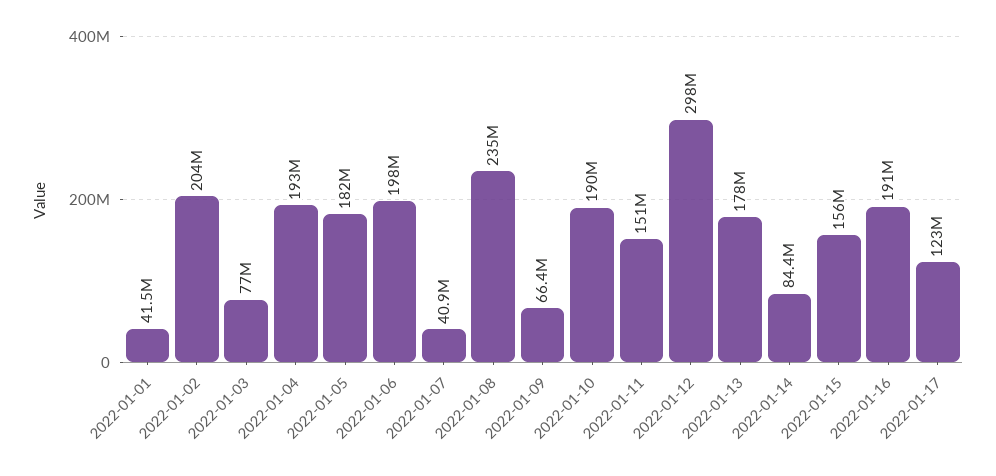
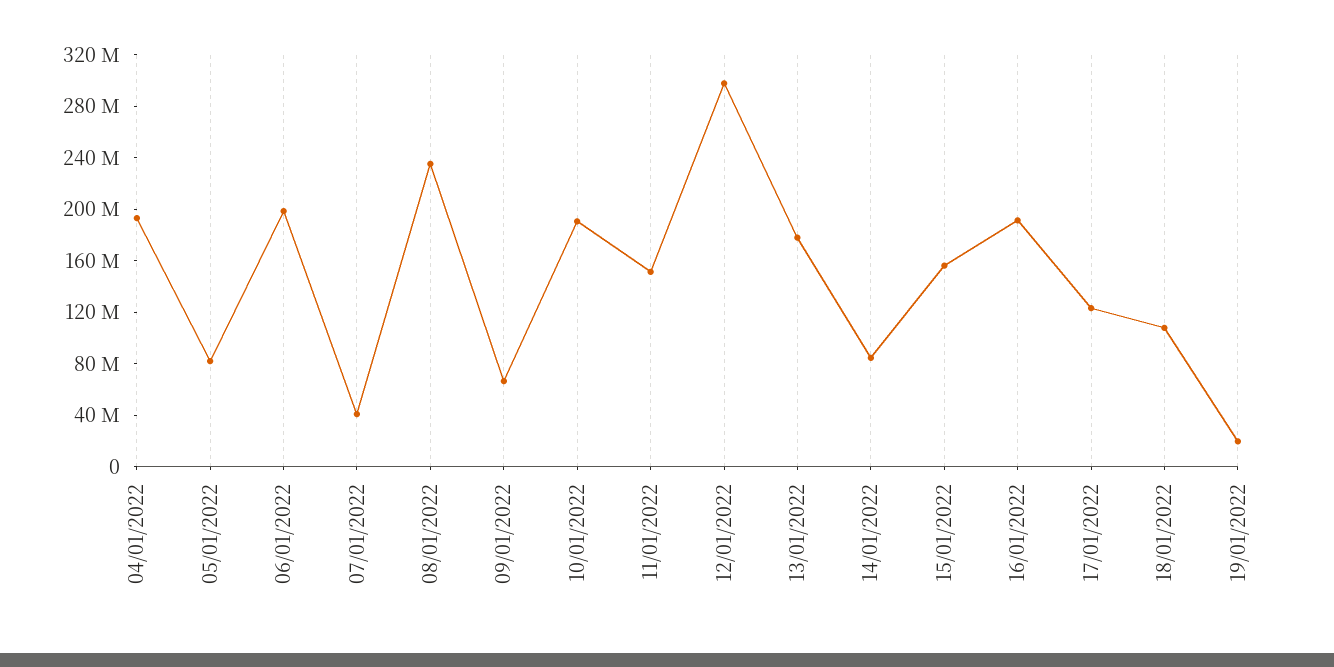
2022-01-01: 41500000 -> none
2022-01-02: 204000000 -> none
2022-01-03: 77000000 -> none
2022-01-05: 182000000 -> 80000000
18/01/2022: none -> 110000000
19/01/2022: none -> 20000000

